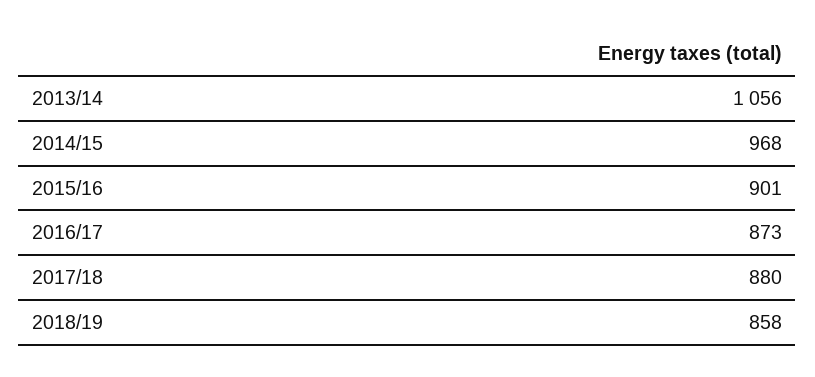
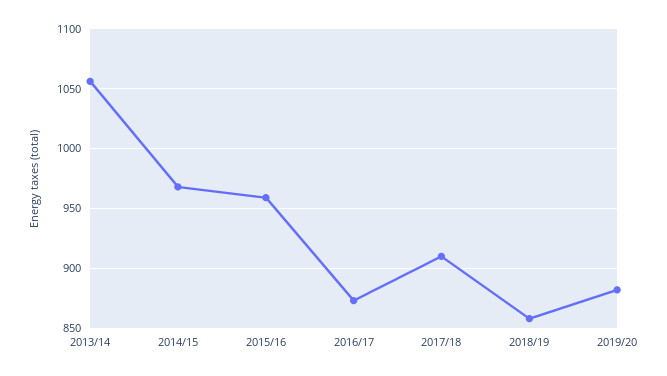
2015/16: 901 -> 960
2017/18: 880 -> 910
2019/20: none -> 880

